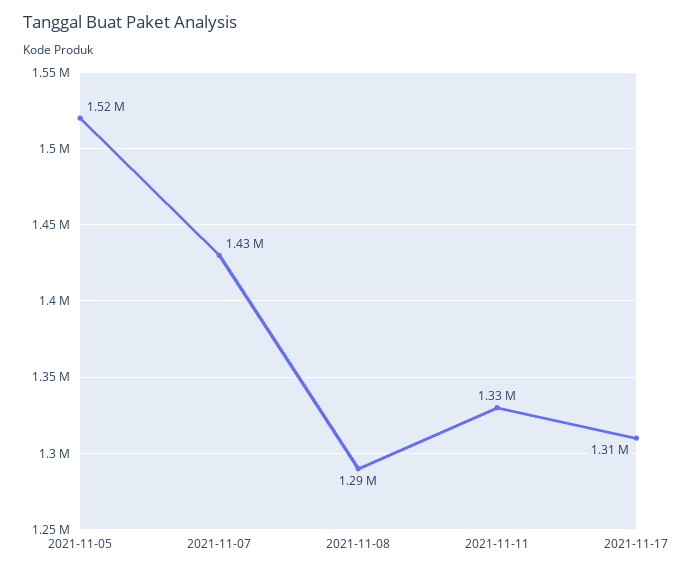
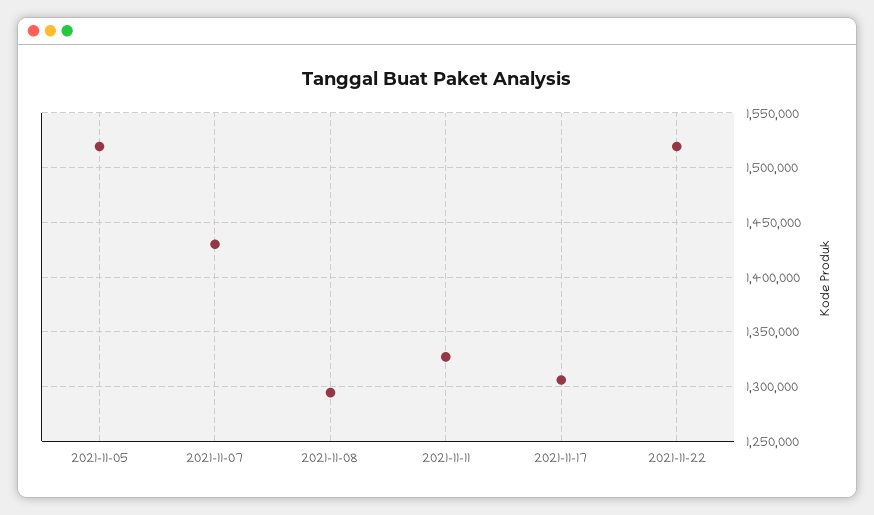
2021-11-22: none -> 1520000

